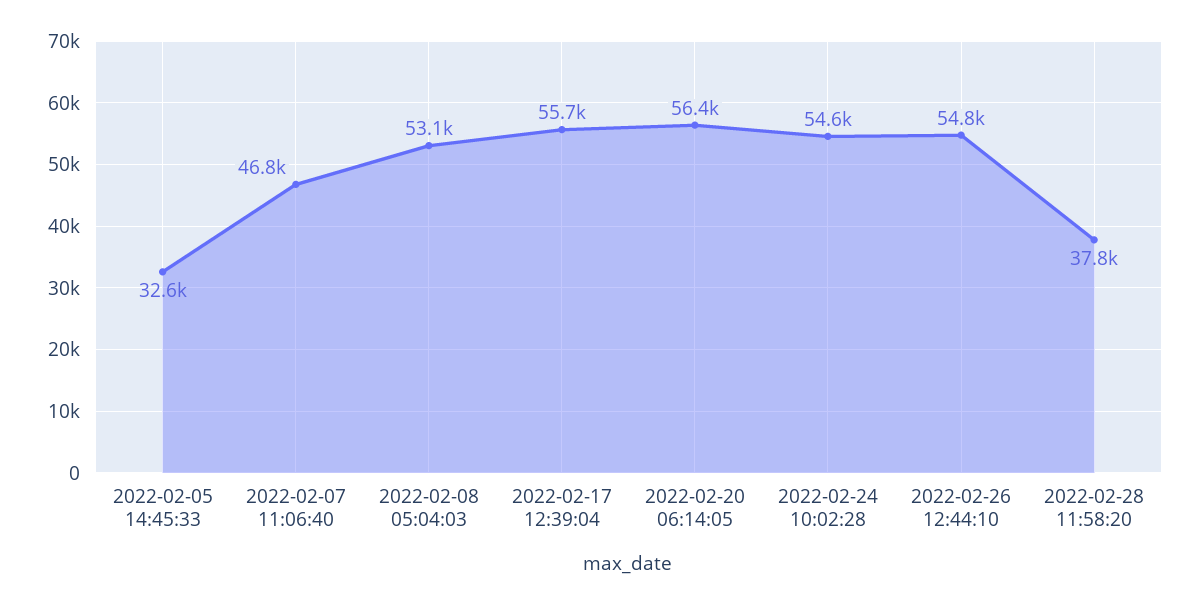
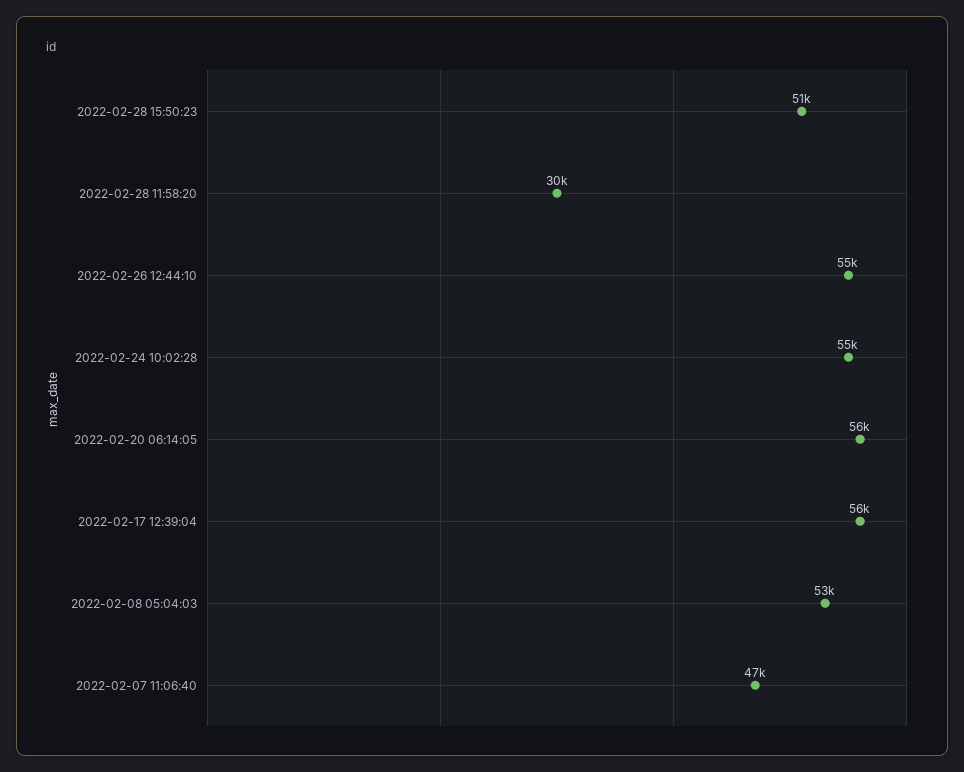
2022-02-05 14:45:33: 32600 -> none
2022-02-28 11:58:20: 37800 -> 30000
2022-02-28 15:50:23: none -> 51000

